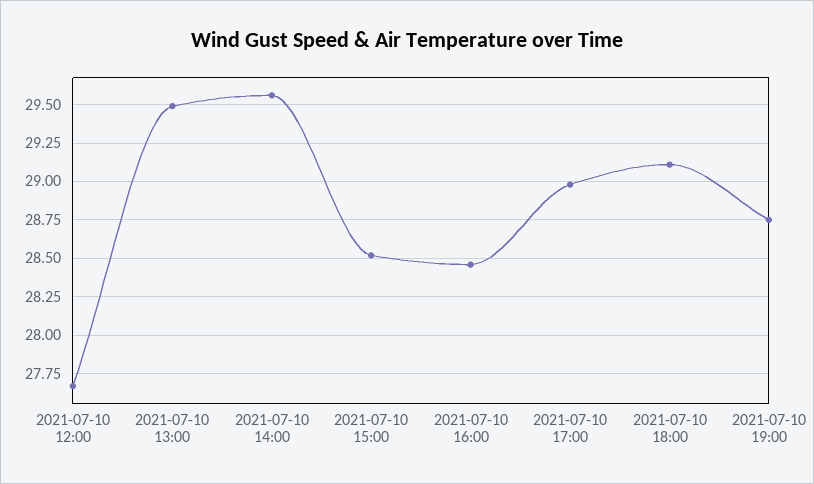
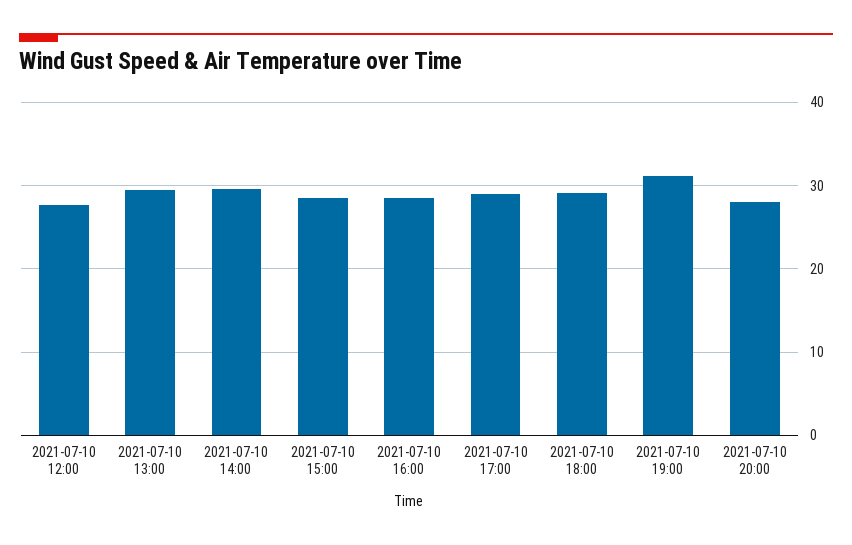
2021-07-10 19:00: 28.75 -> 31
2021-07-10 20:00: none -> 28

